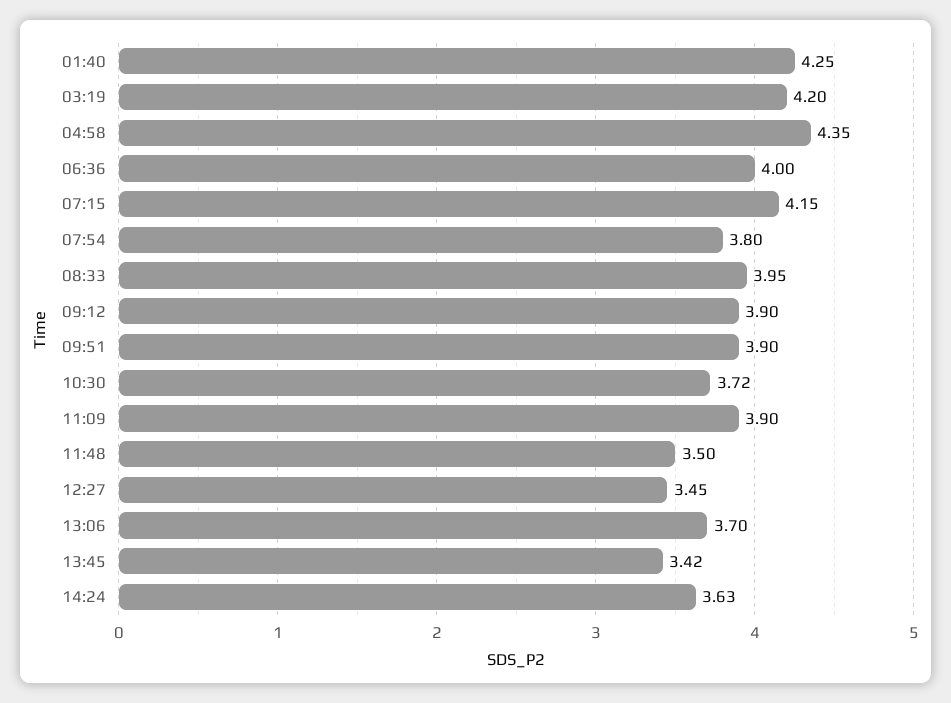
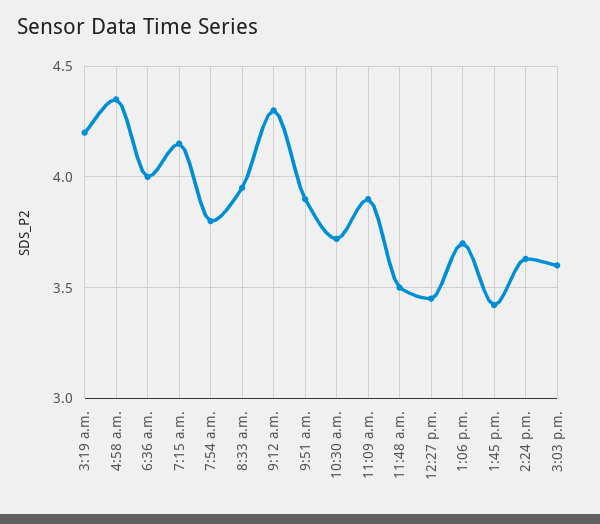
01:40: 4.25 -> none
09:12: 3.9 -> 4.3
3:03 p.m.: none -> 3.6

